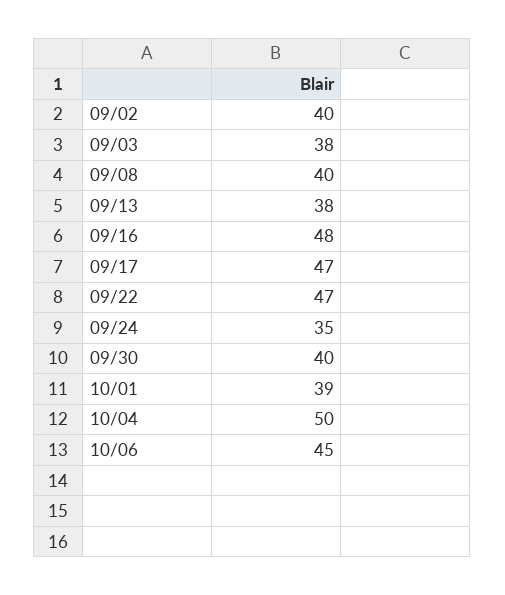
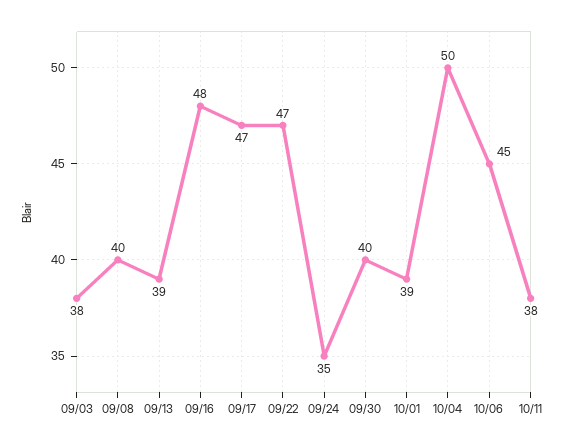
09/02: 40 -> none
09/13: 38 -> 39
10/11: none -> 38

